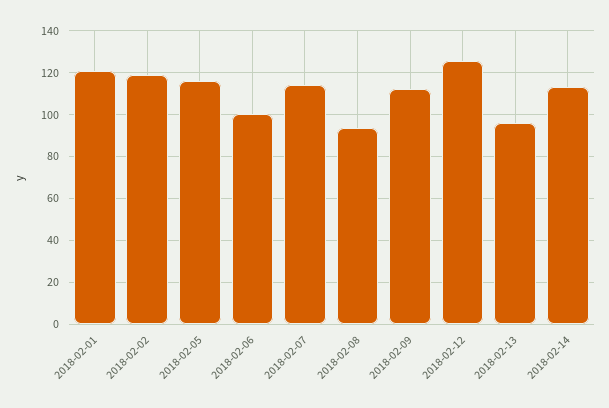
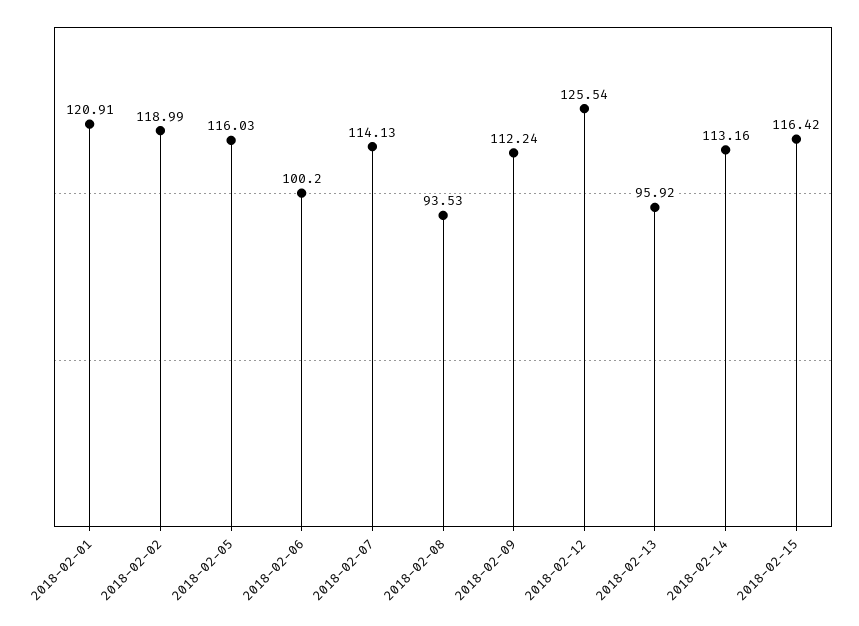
2018-02-15: none -> 116.42

